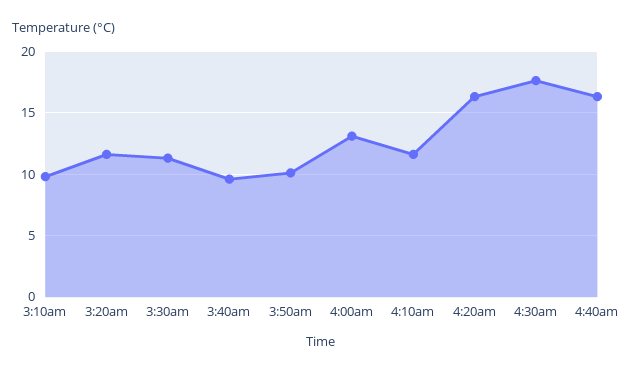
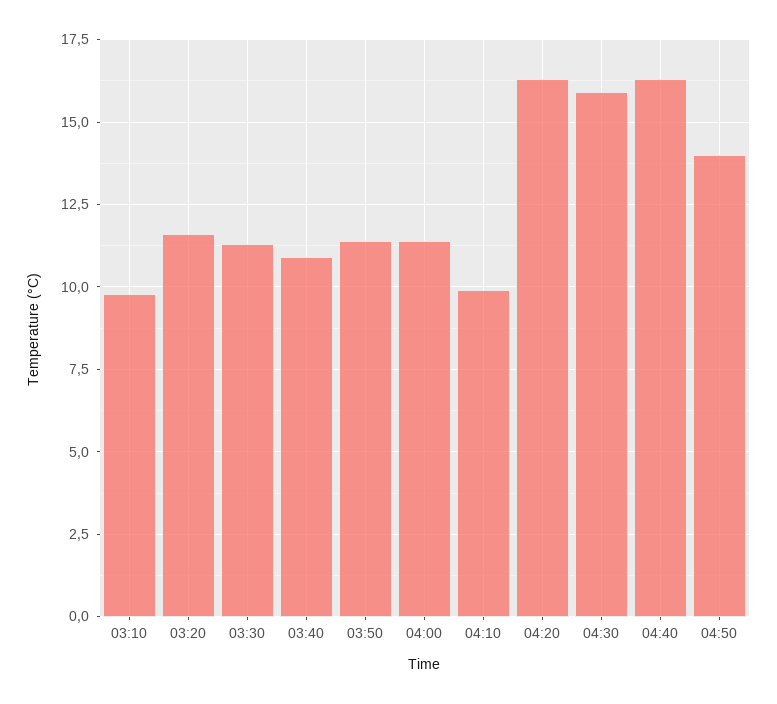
3:40am: 9.5 -> 11
3:50am: 10 -> 11.5
4:00am: 13 -> 11.5
4:10am: 11.5 -> 10
4:30am: 17.5 -> 16
04:50: none -> 14

